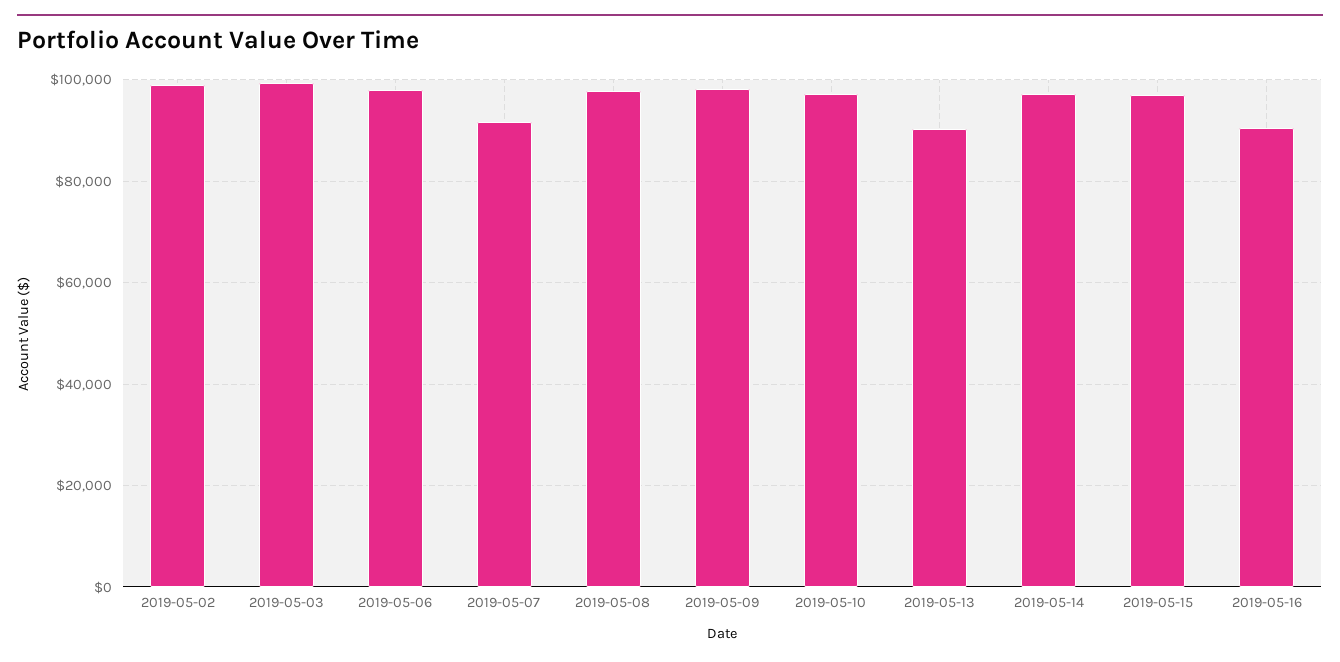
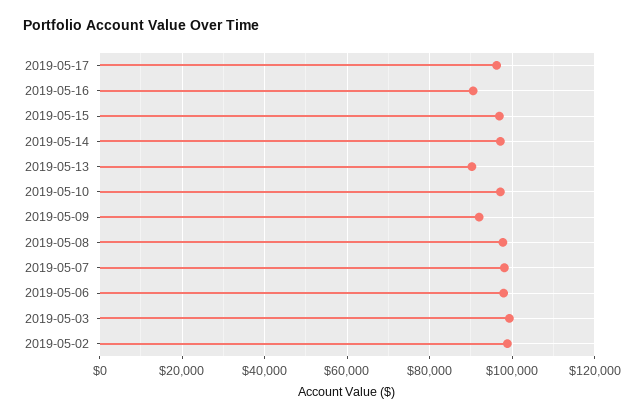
2019-05-07: 92000 -> 98000
2019-05-09: 98000 -> 92000
2019-05-17: none -> 96000

